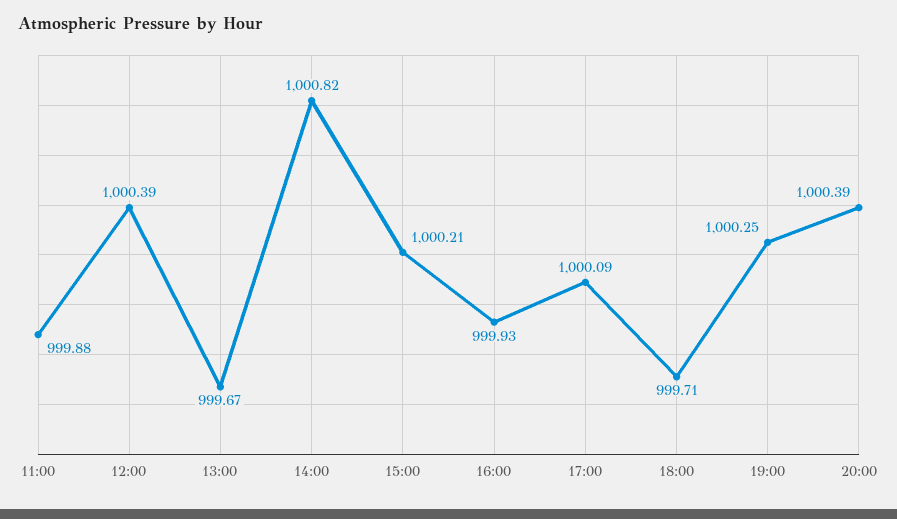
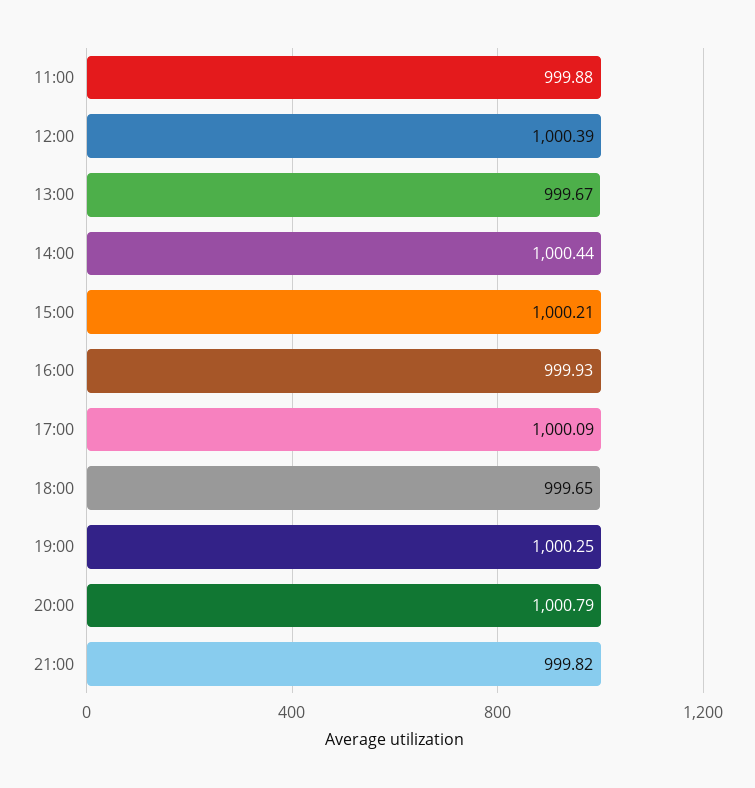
14:00: 1000.82 -> 1000.44
18:00: 999.71 -> 999.65
20:00: 1000.39 -> 1000.79
21:00: none -> 999.82

